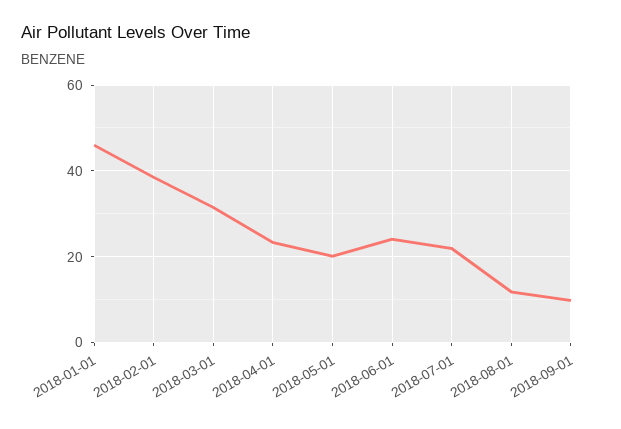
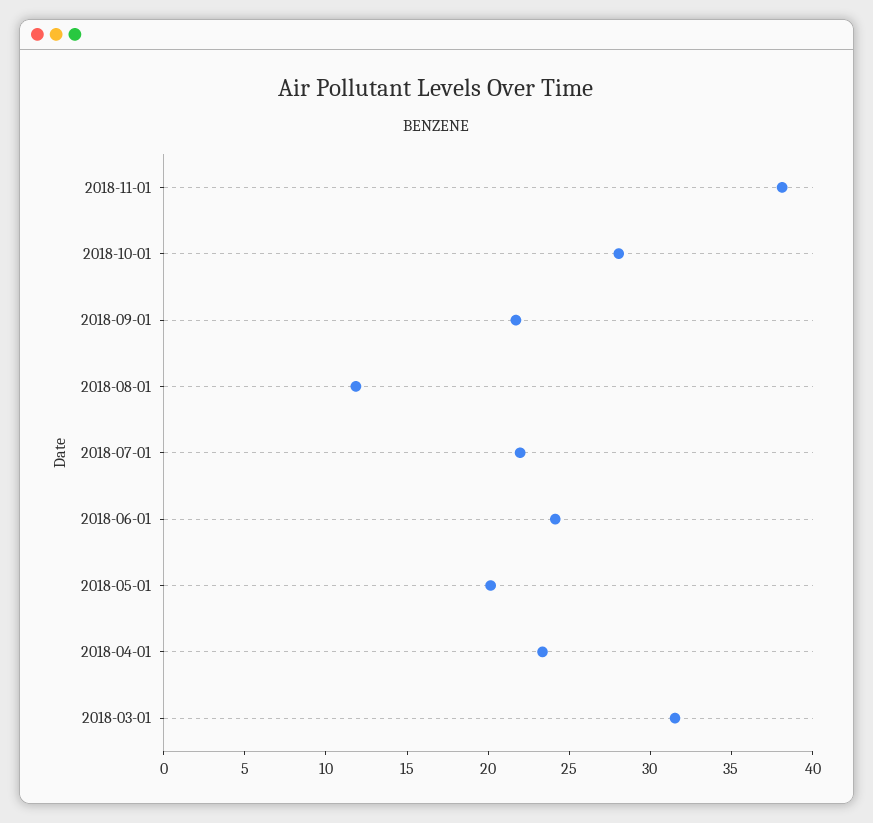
2018-01-01: 46 -> none
2018-02-01: 38 -> none
2018-09-01: 10 -> 22
2018-11-01: none -> 38
2018-10-01: none -> 28

